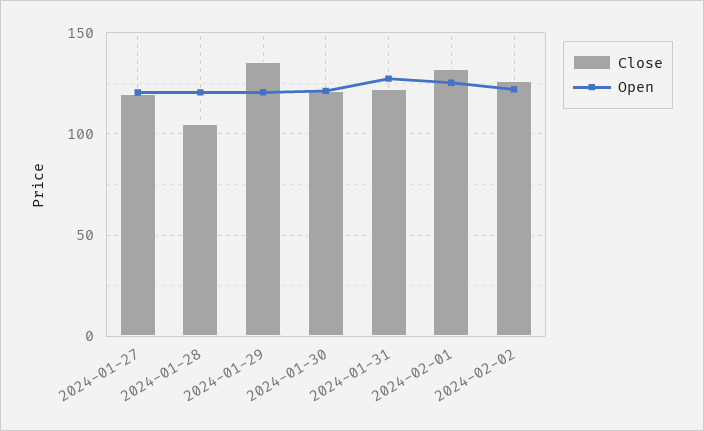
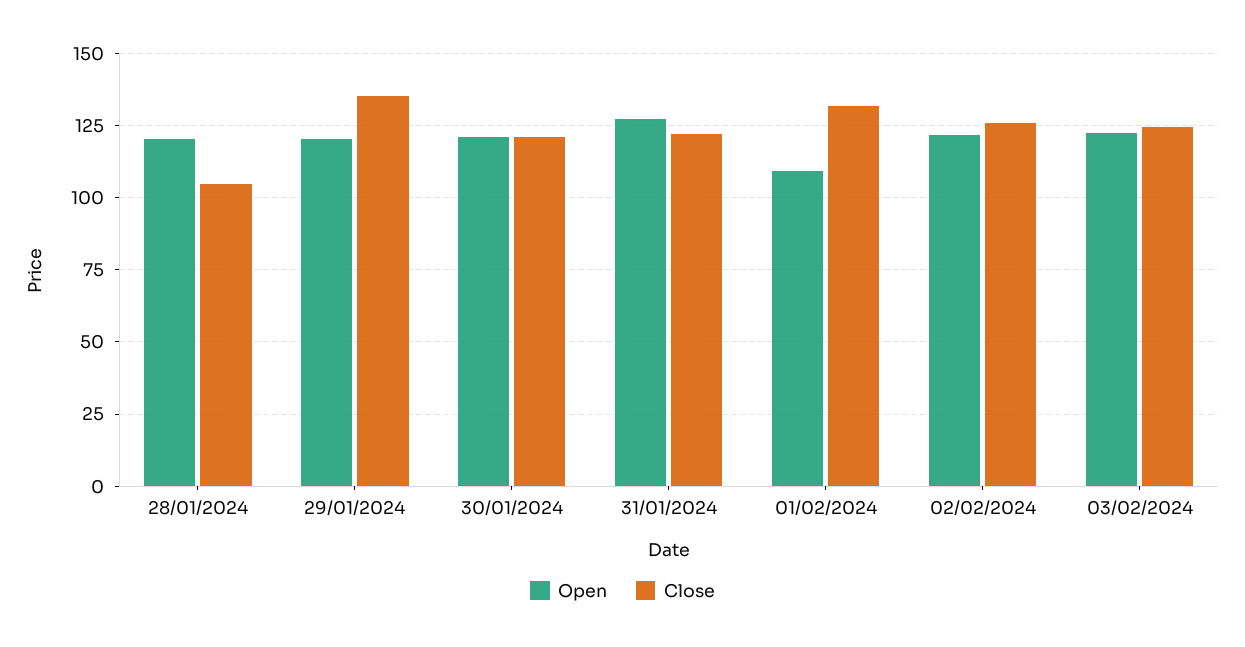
Close, 2024-01-27: 120 -> none
Open, 2024-01-27: 120 -> none
Open, 2024-02-01: 125 -> 110
Open, 03/02/2024: none -> 122.5
Close, 03/02/2024: none -> 125

